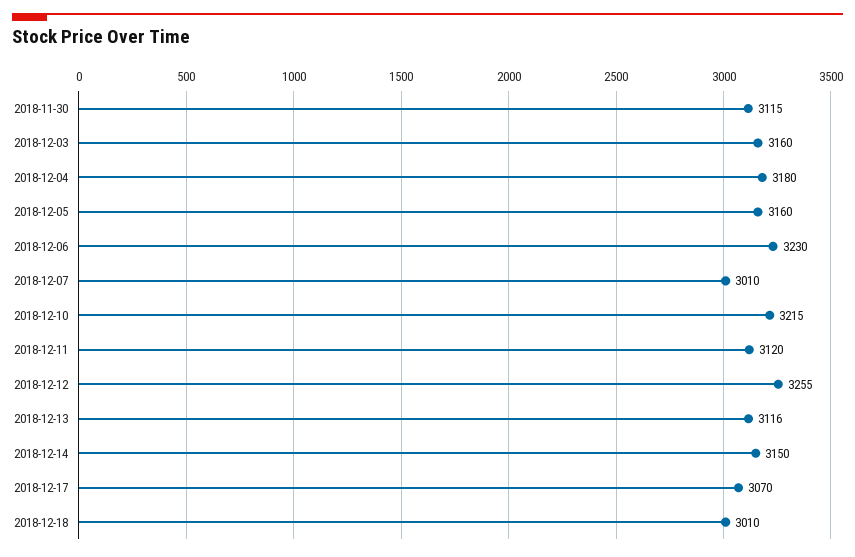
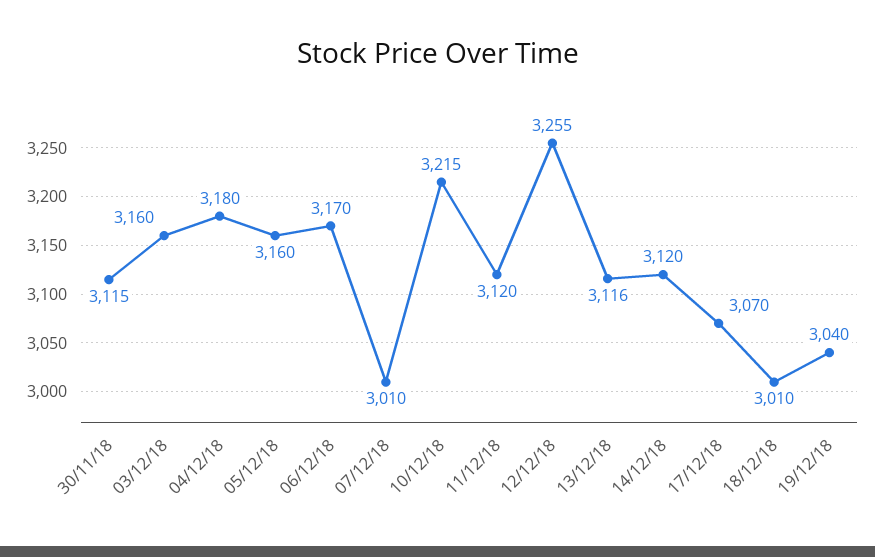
2018-12-06: 3230 -> 3170
2018-12-14: 3150 -> 3120
19/12/18: none -> 3040

